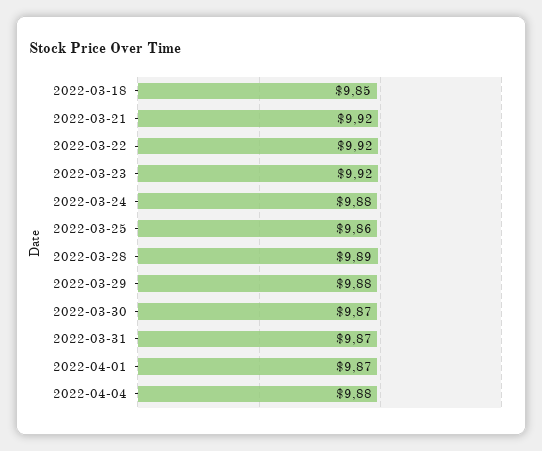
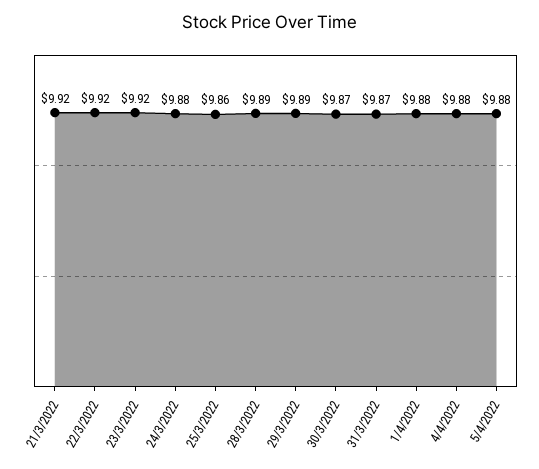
2022-03-18: 9.85 -> none
2022-03-29: 9.88 -> 9.89
2022-04-01: 9.87 -> 9.88
5/4/2022: none -> 9.88

